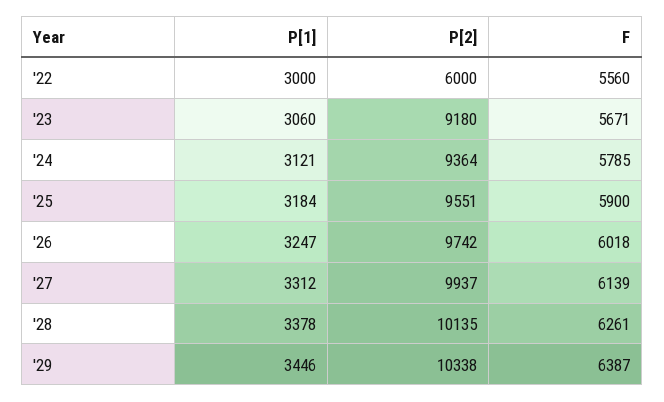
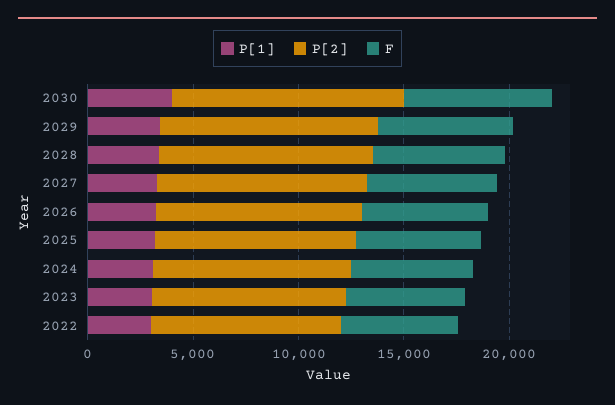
P[2], '22: 6000 -> 9000
P[1], 2030: none -> 4000
P[2], 2030: none -> 11000
F, 2030: none -> 7000

